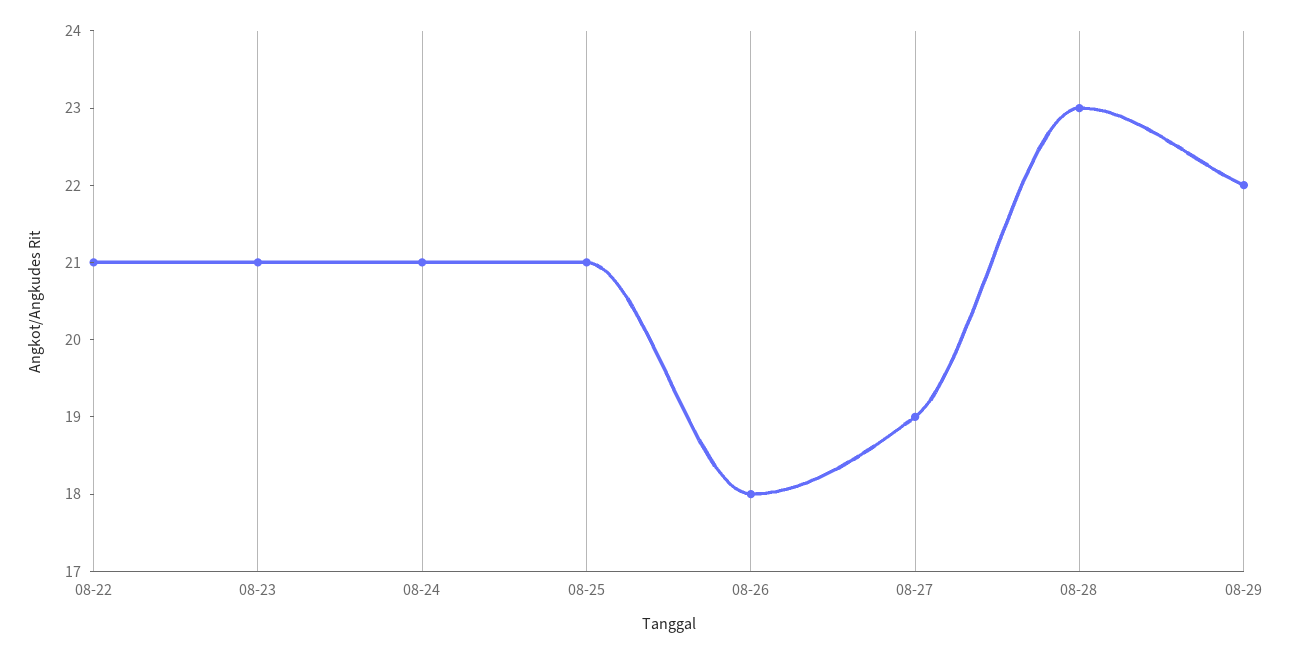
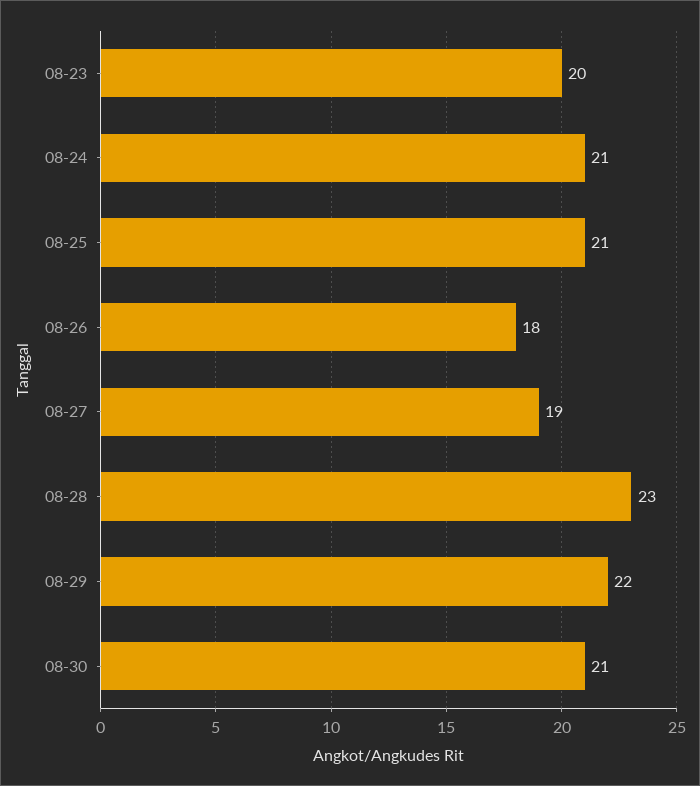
08-22: 21 -> none
08-23: 21 -> 20
08-30: none -> 21

